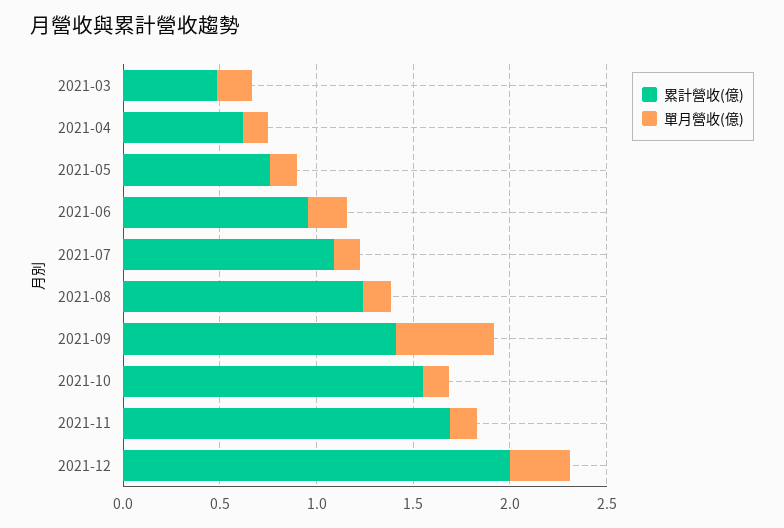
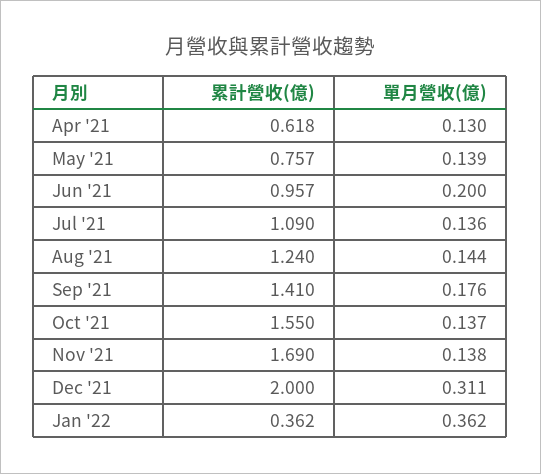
累計營收(億), 2021-03: 0.5 -> none
單月營收(億), 2021-03: 0.2 -> none
單月營收(億), 2021-09: 0.5 -> 0.176
累計營收(億), Jan '22: none -> 0.362
單月營收(億), Jan '22: none -> 0.362

